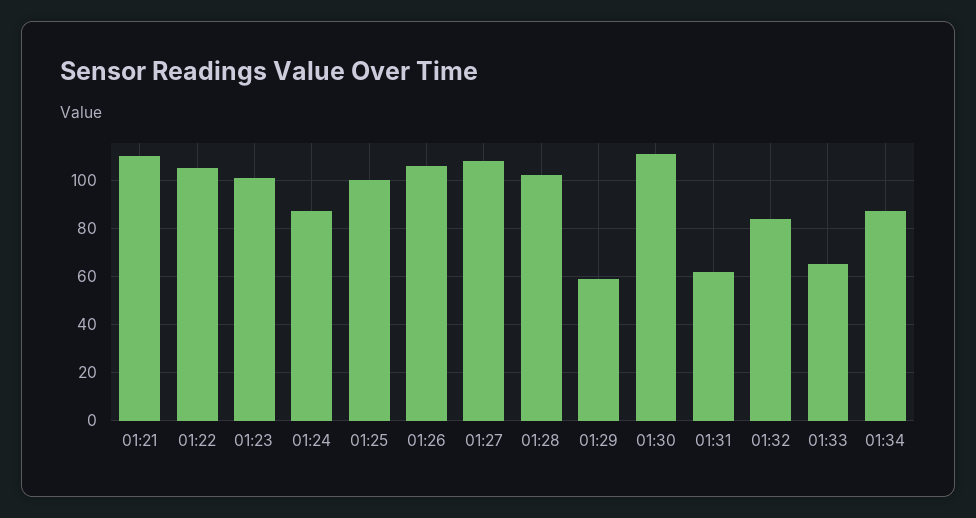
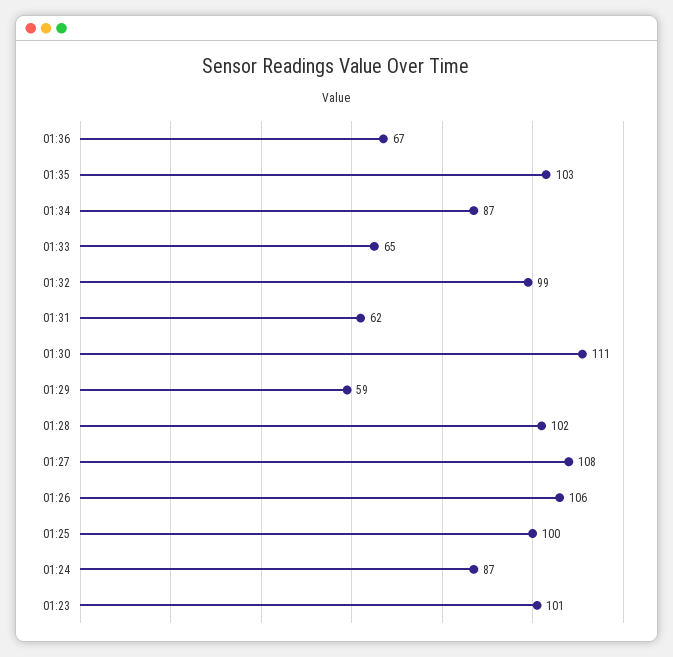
01:21: 110 -> none
01:22: 105 -> none
01:32: 85 -> 99
01:36: none -> 67
01:35: none -> 103

